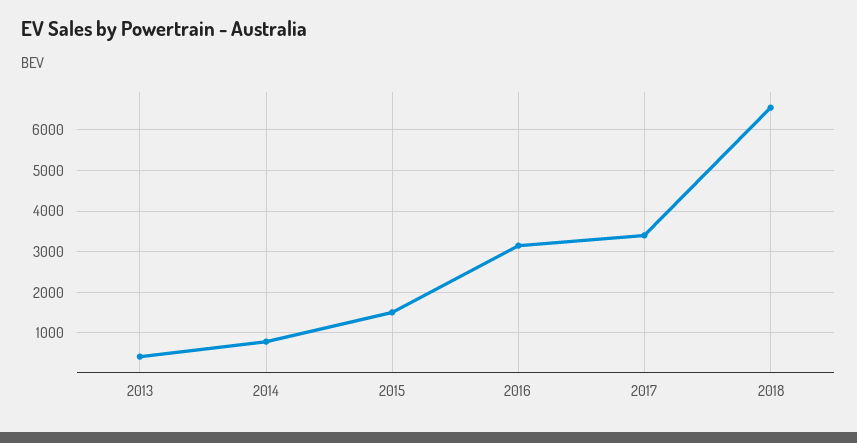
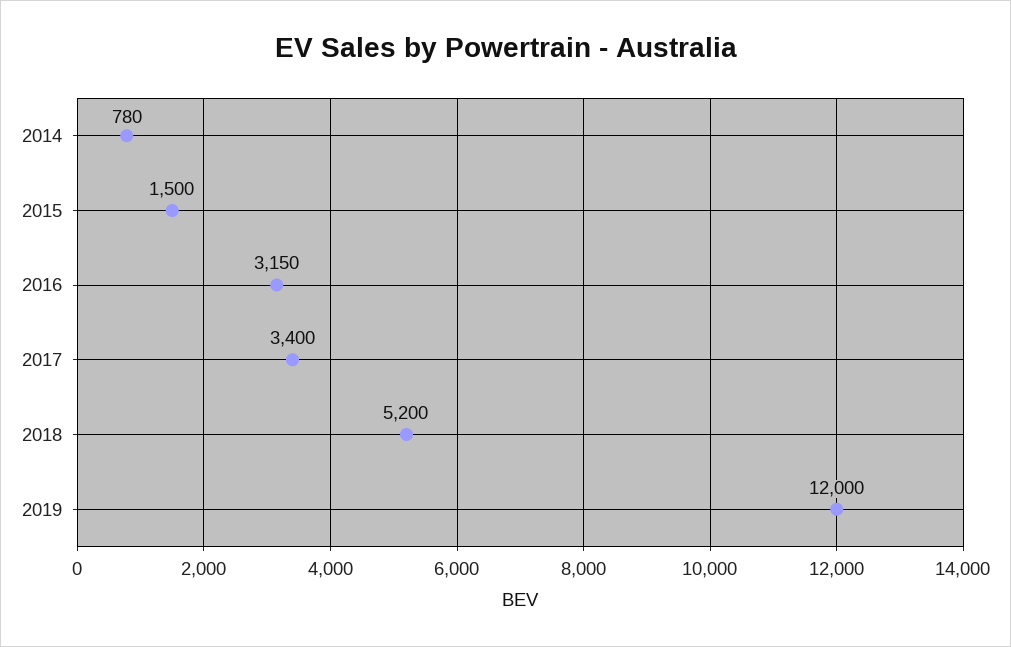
2013: 400 -> none
2018: 6600 -> 5200
2019: none -> 12000

